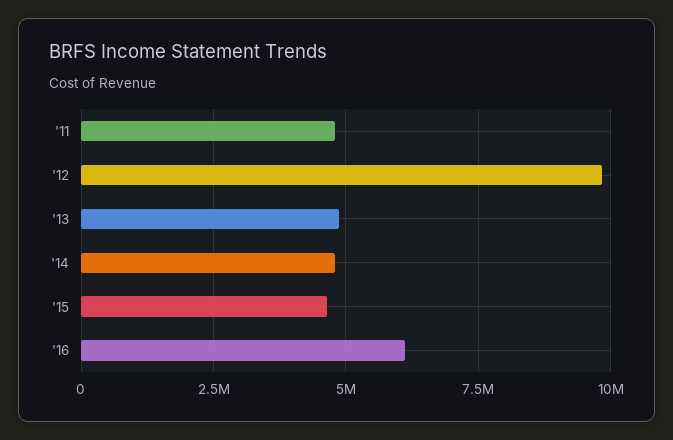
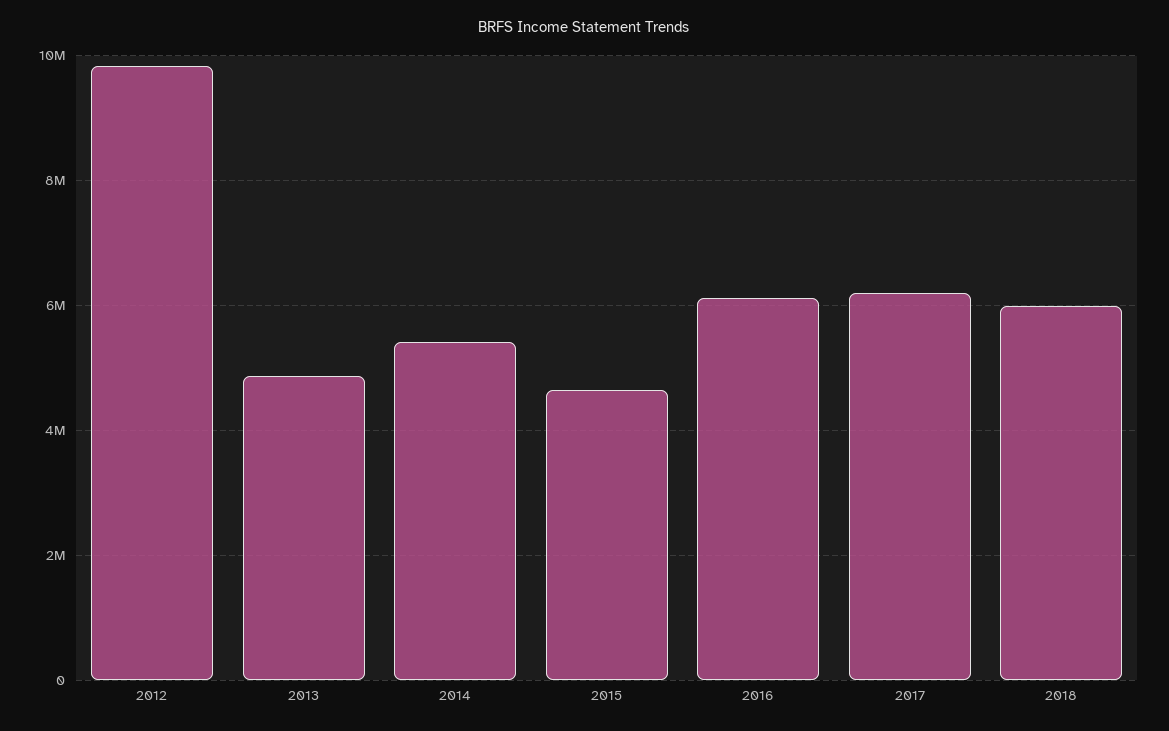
'11: 4750000 -> none
'14: 4750000 -> 5400000
2017: none -> 6200000
2018: none -> 6000000

